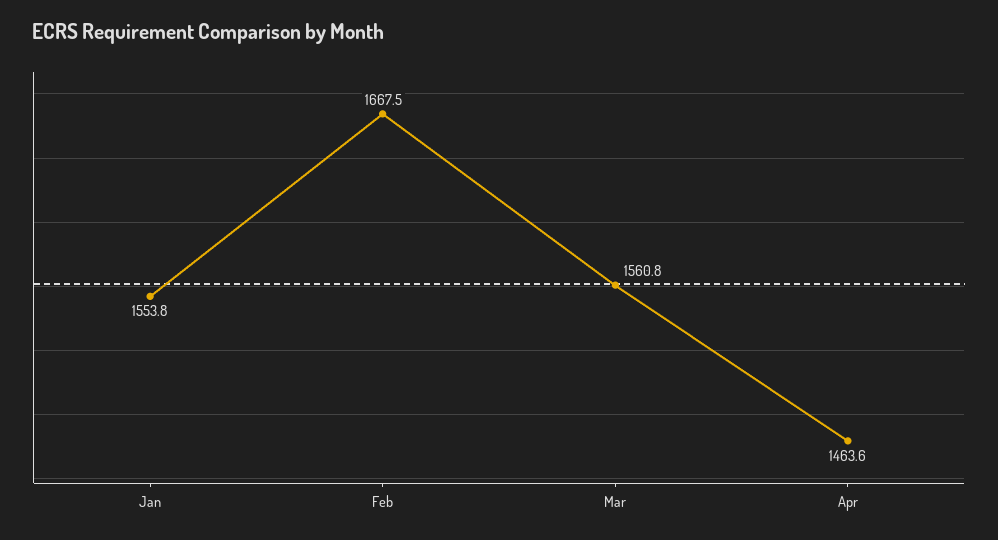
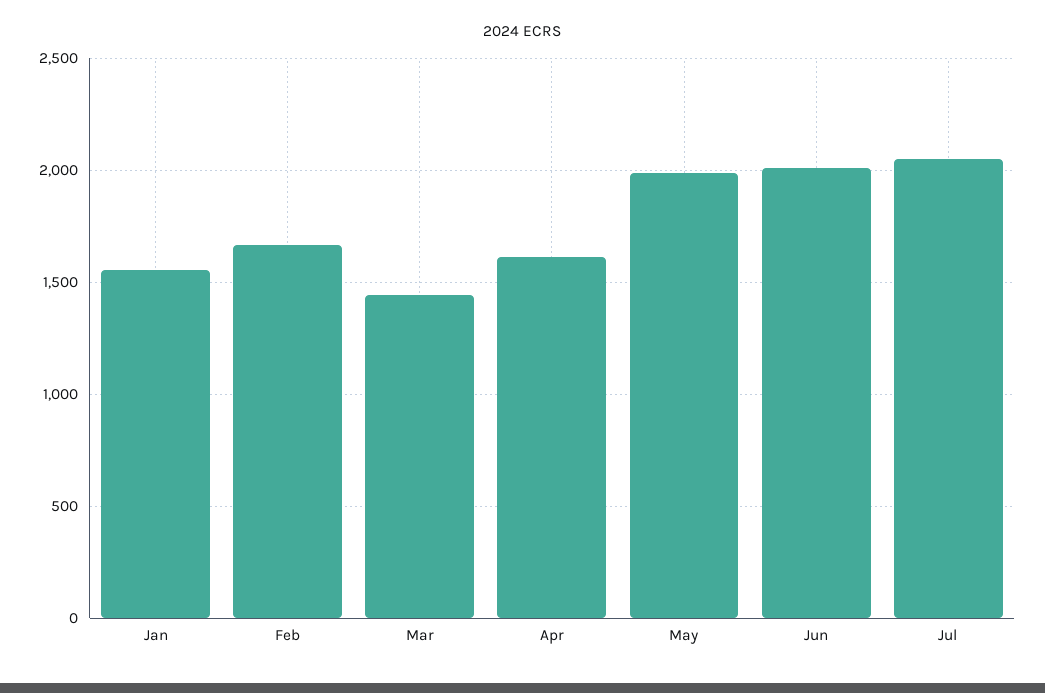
Mar: 1560.8 -> 1450
Apr: 1463.6 -> 1600
May: none -> 2000
Jun: none -> 2000
Jul: none -> 2050

